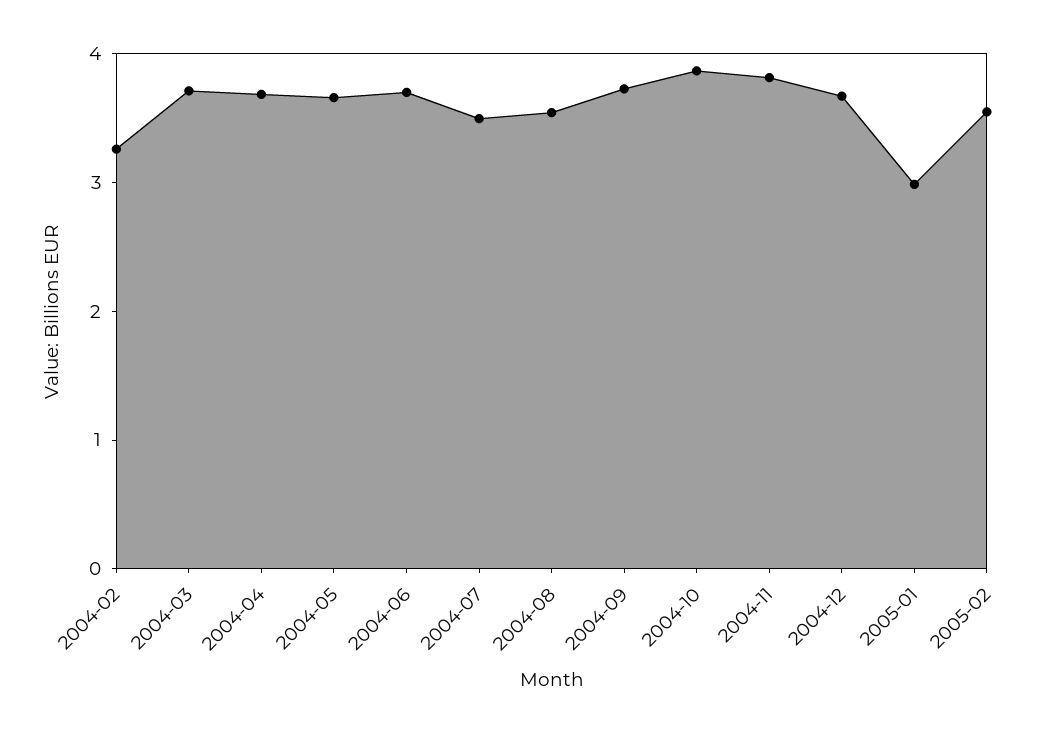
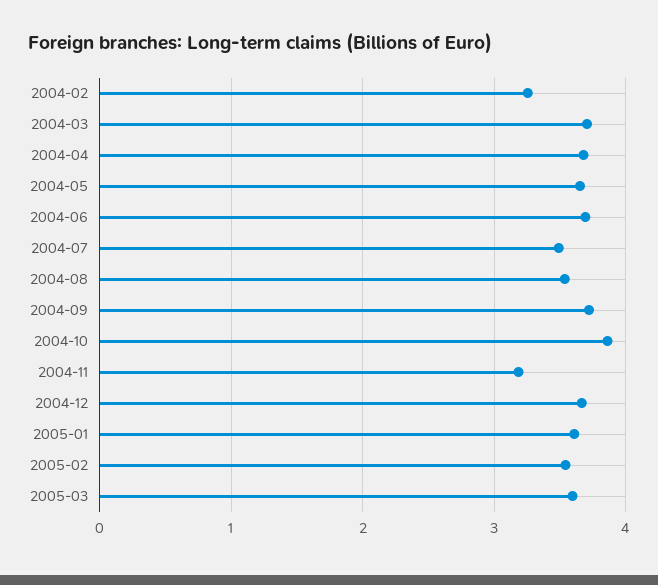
2004-11: 3.8 -> 3.2
2005-01: 3 -> 3.6
2005-03: none -> 3.6

